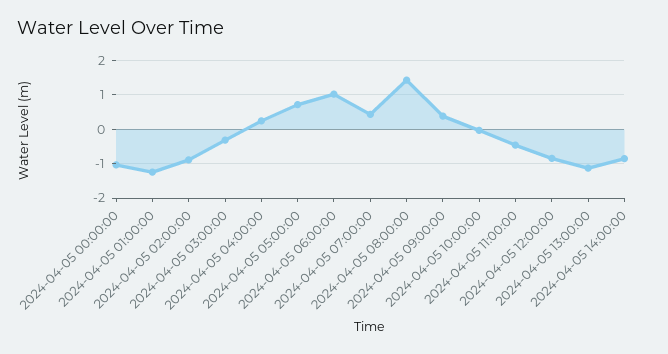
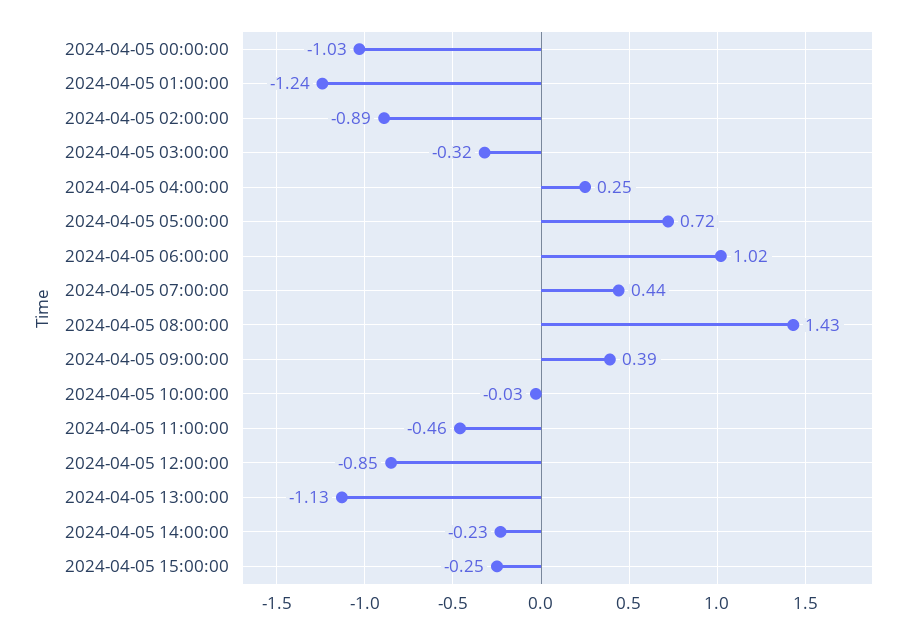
2024-04-05 14:00:00: -0.8 -> -0.23
2024-04-05 15:00:00: none -> -0.25

